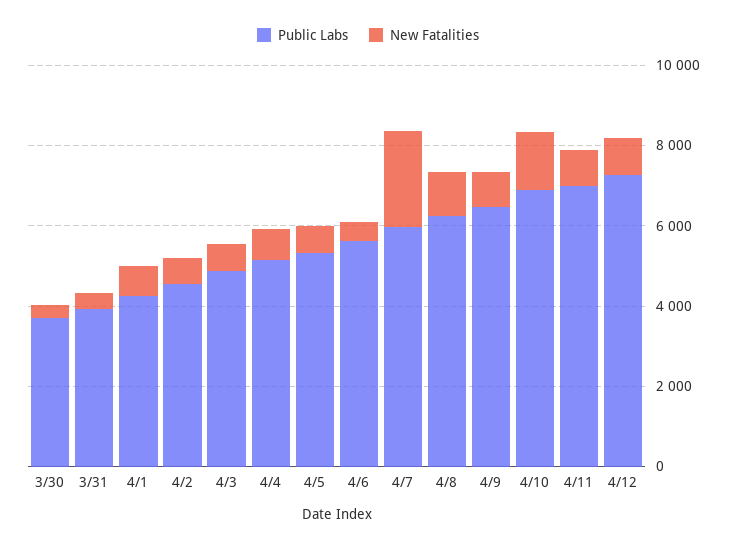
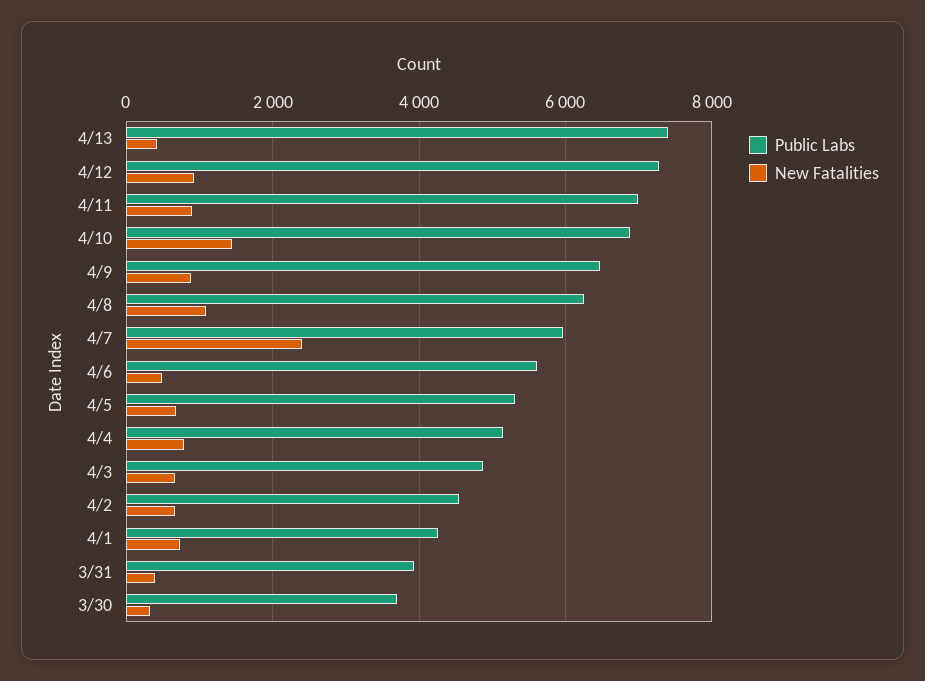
Public Labs, 4/13: none -> 7400
New Fatalities, 4/13: none -> 400

